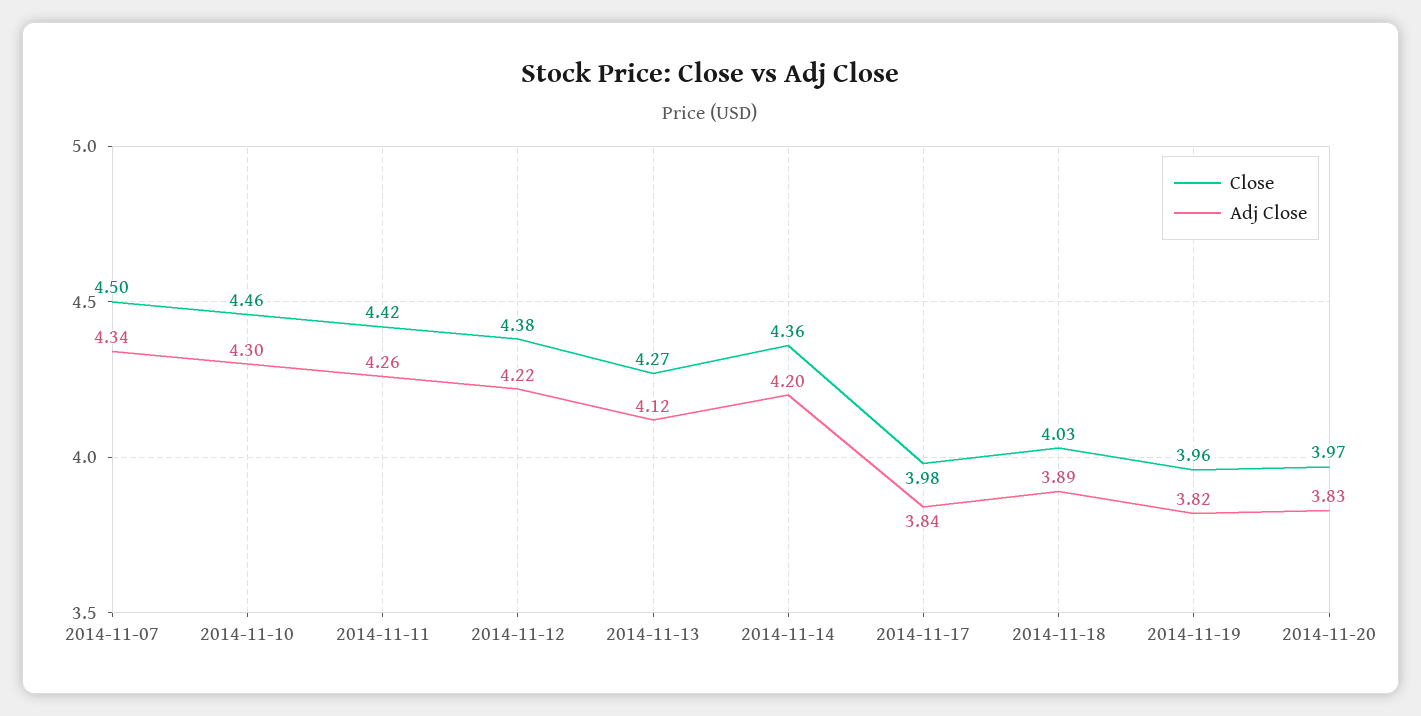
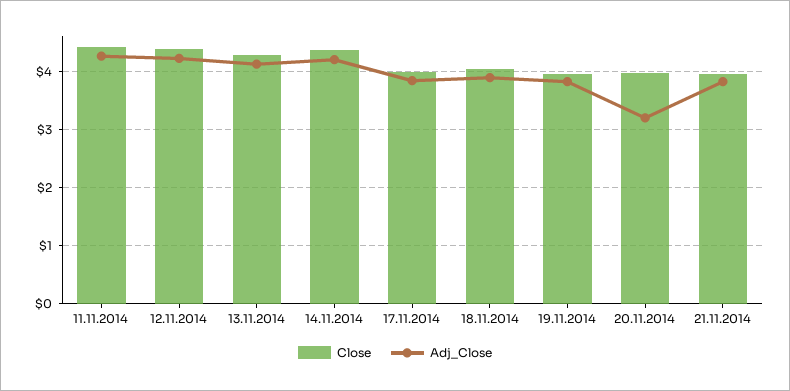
Close, 2014-11-07: 4.5 -> none
Adj Close, 2014-11-07: 4.34 -> none
Close, 2014-11-10: 4.46 -> none
Adj Close, 2014-11-10: 4.3 -> none
Adj Close, 2014-11-20: 3.83 -> 3.2
Close, 21.11.2014: none -> 4
Adj Close, 21.11.2014: none -> 3.8

